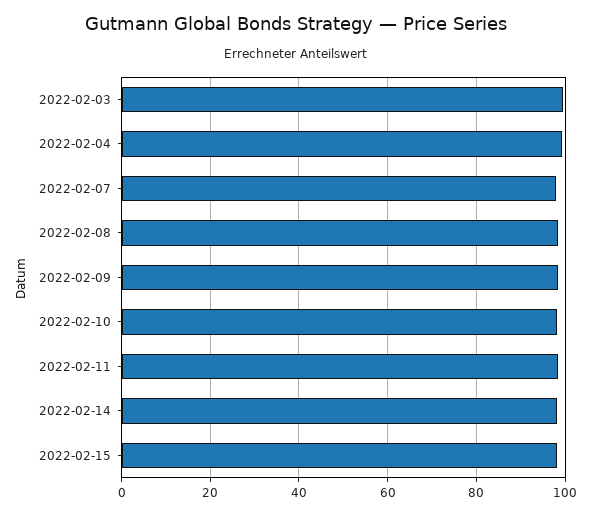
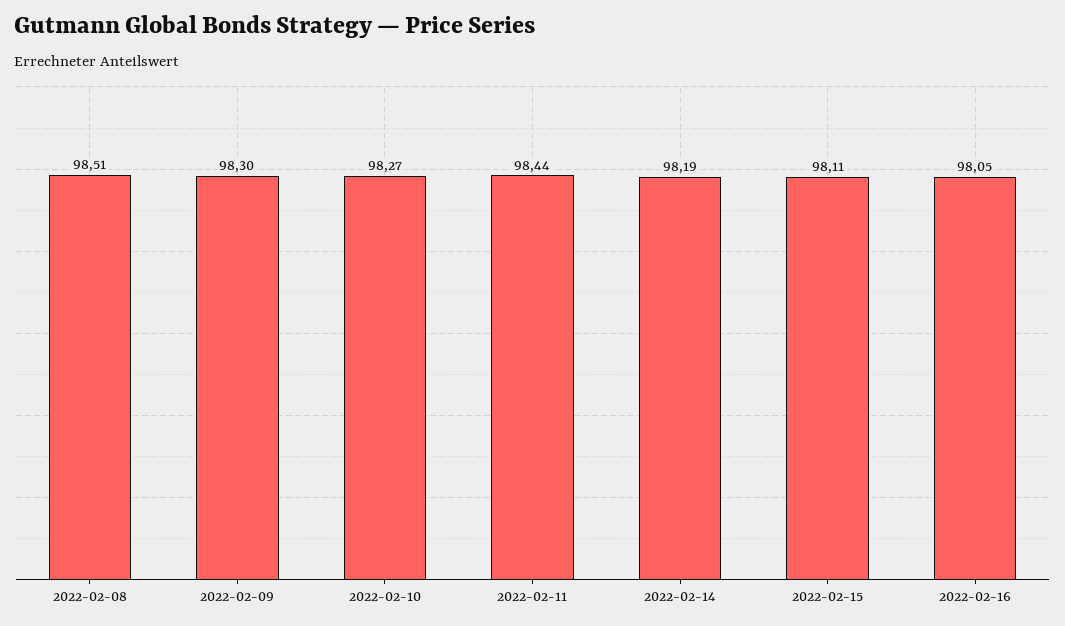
2022-02-03: 100 -> none
2022-02-04: 100 -> none
2022-02-07: 98 -> none
2022-02-16: none -> 98.05

